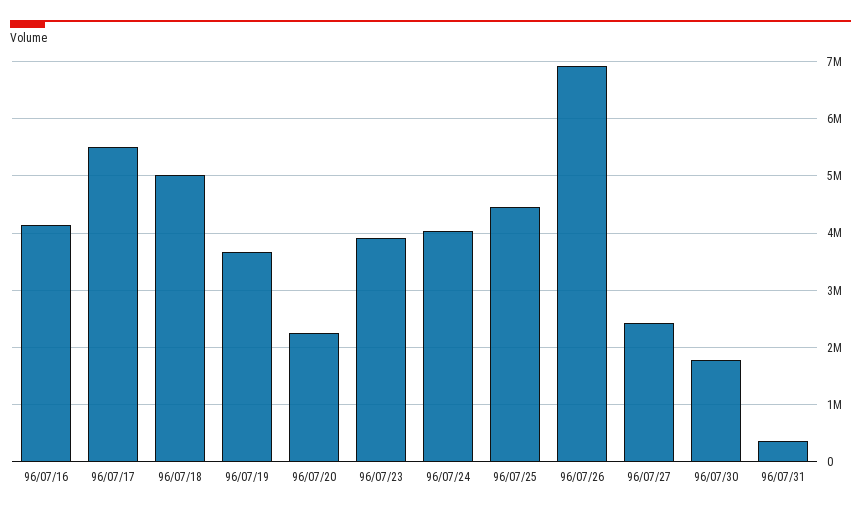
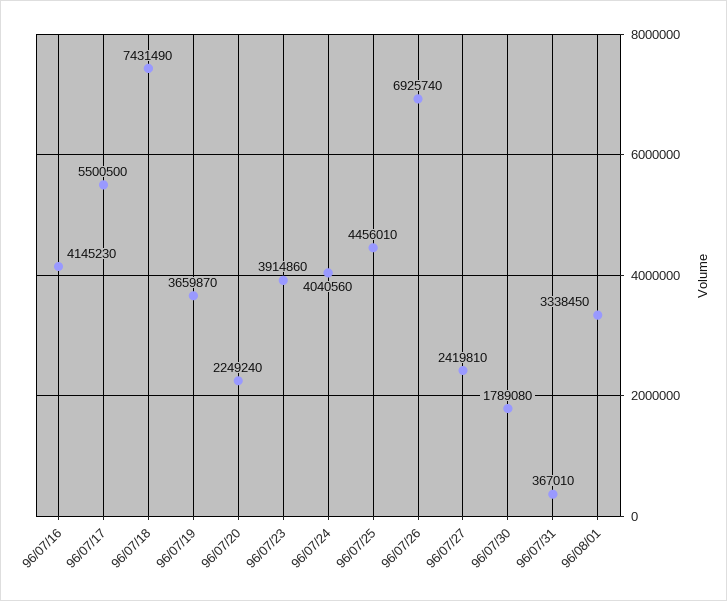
96/07/18: 5000000 -> 7431490
96/08/01: none -> 3338450

